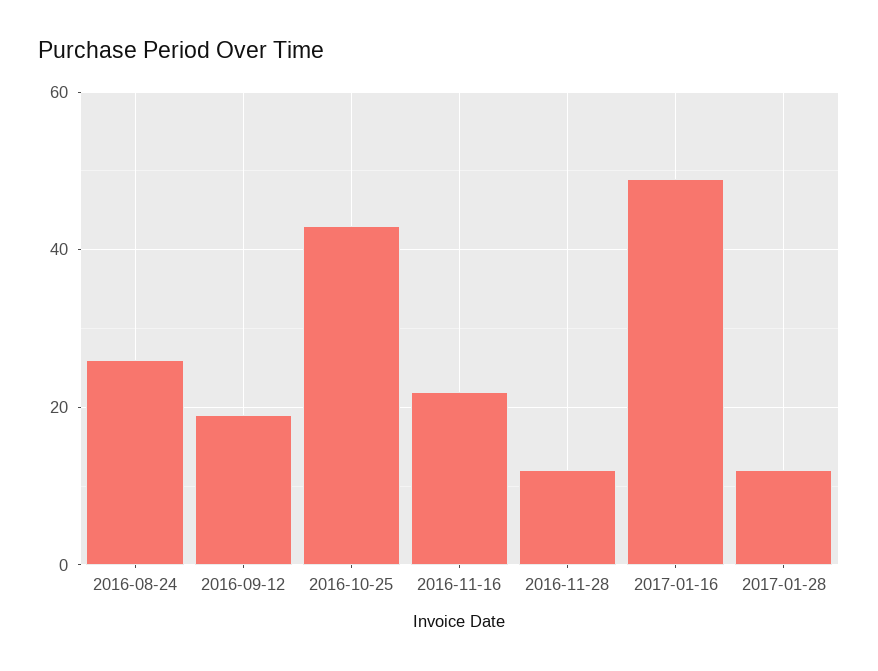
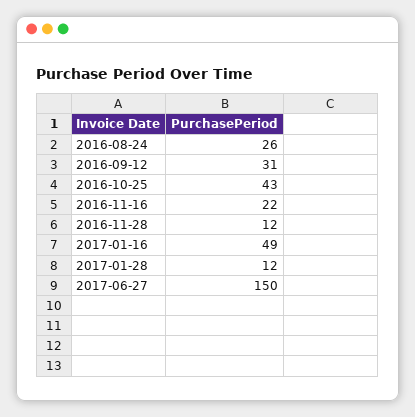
2016-09-12: 20 -> 31
2017-06-27: none -> 150

